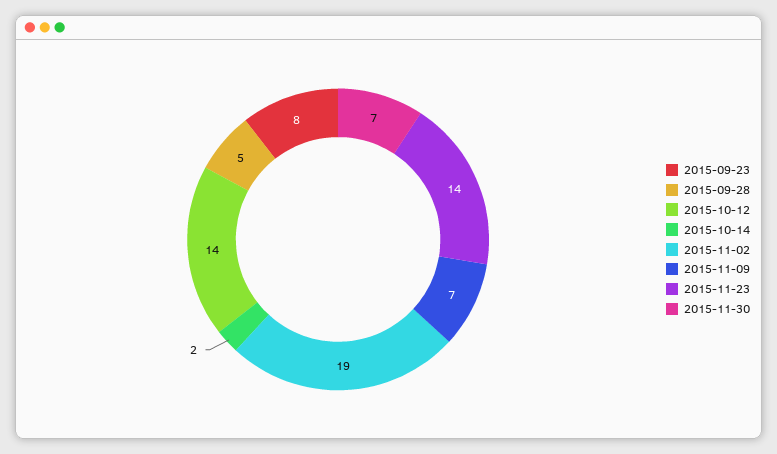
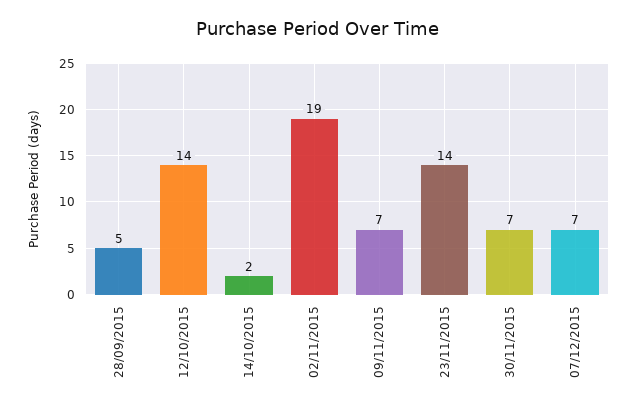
2015-09-23: 8 -> none
07/12/2015: none -> 7

